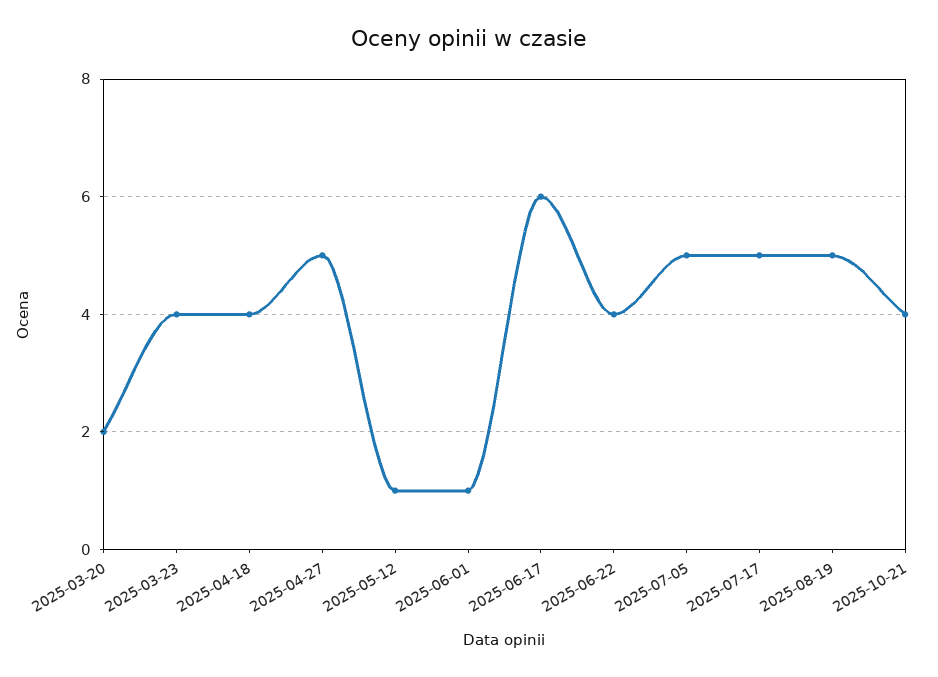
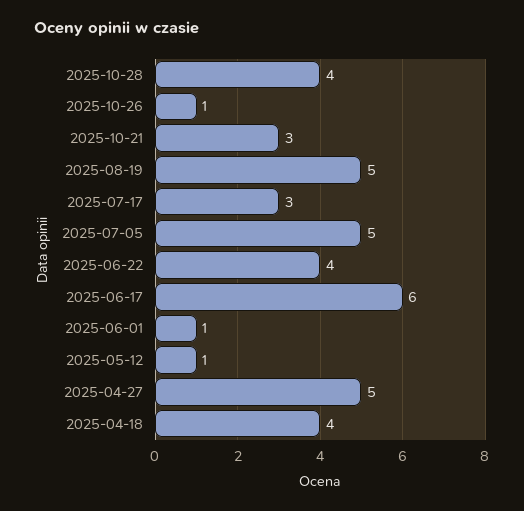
2025-03-20: 2 -> none
2025-03-23: 4 -> none
2025-07-17: 5 -> 3
2025-10-21: 4 -> 3
2025-10-28: none -> 4
2025-10-26: none -> 1

